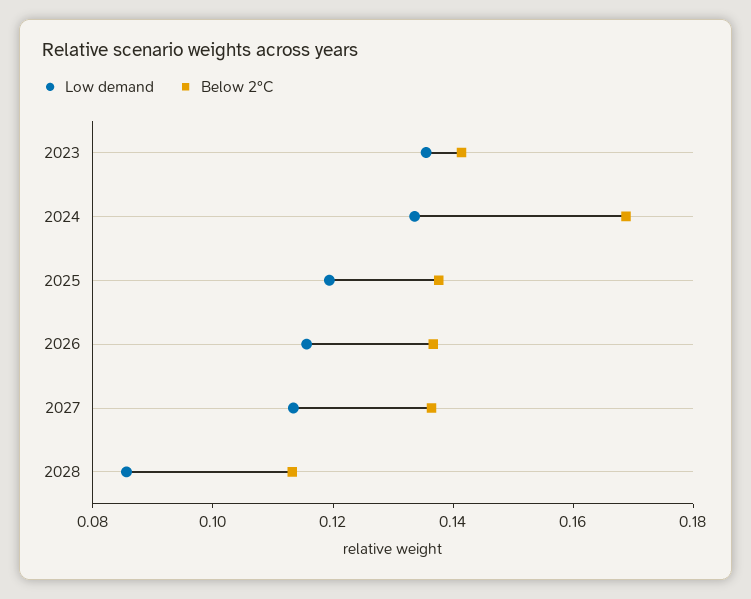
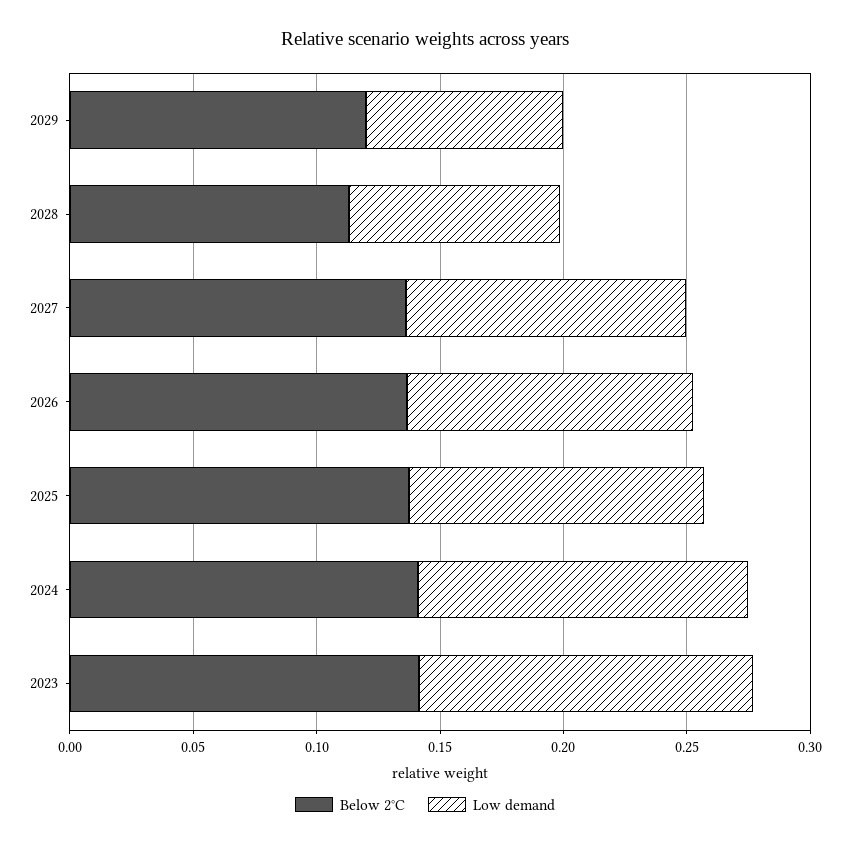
Below 2°C, 2024: 0.17 -> 0.14
Below 2°C, 2029: none -> 0.12
Low demand, 2029: none -> 0.08

